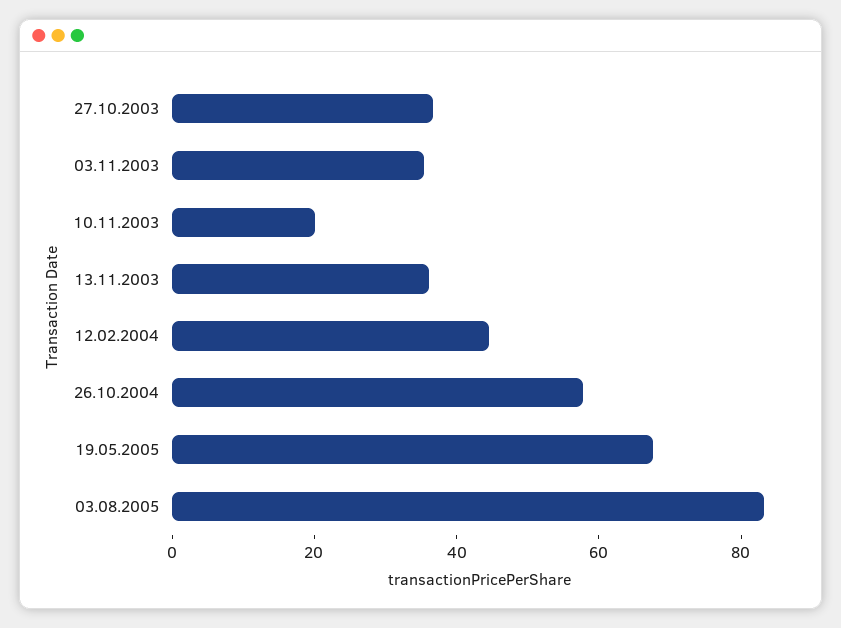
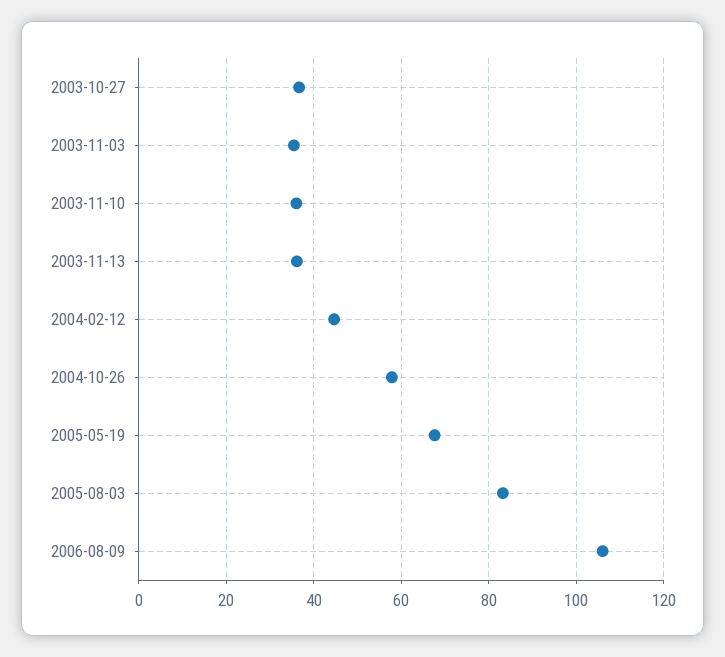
10.11.2003: 20 -> 36
2006-08-09: none -> 106

